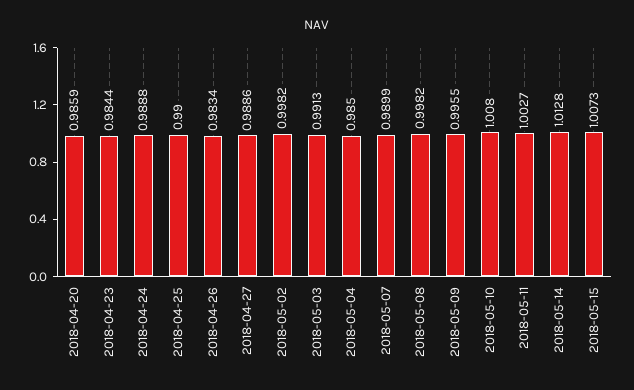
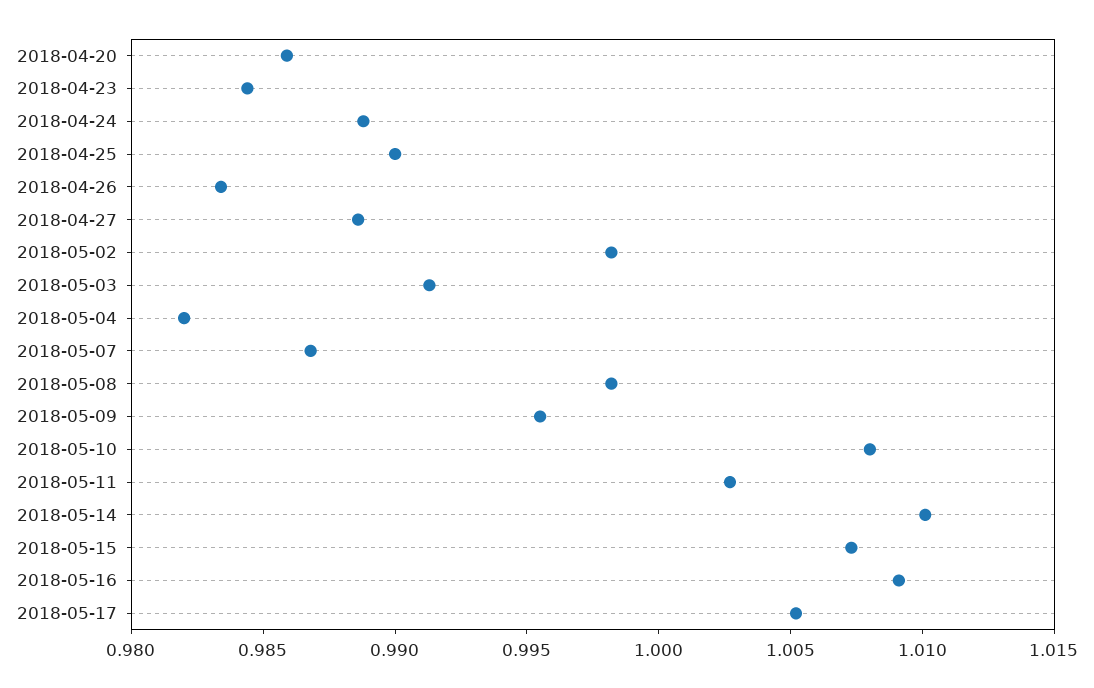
2018-05-04: 0.985 -> 0.982
2018-05-07: 0.9899 -> 0.987
2018-05-14: 1.0128 -> 1.01
2018-05-16: none -> 1.009
2018-05-17: none -> 1.005

